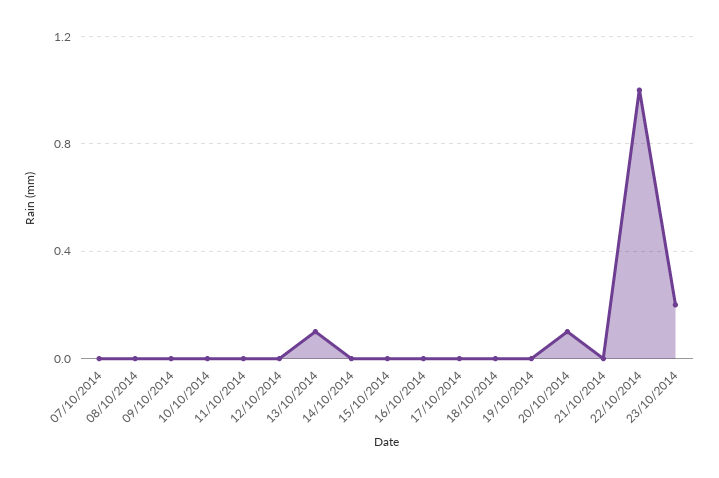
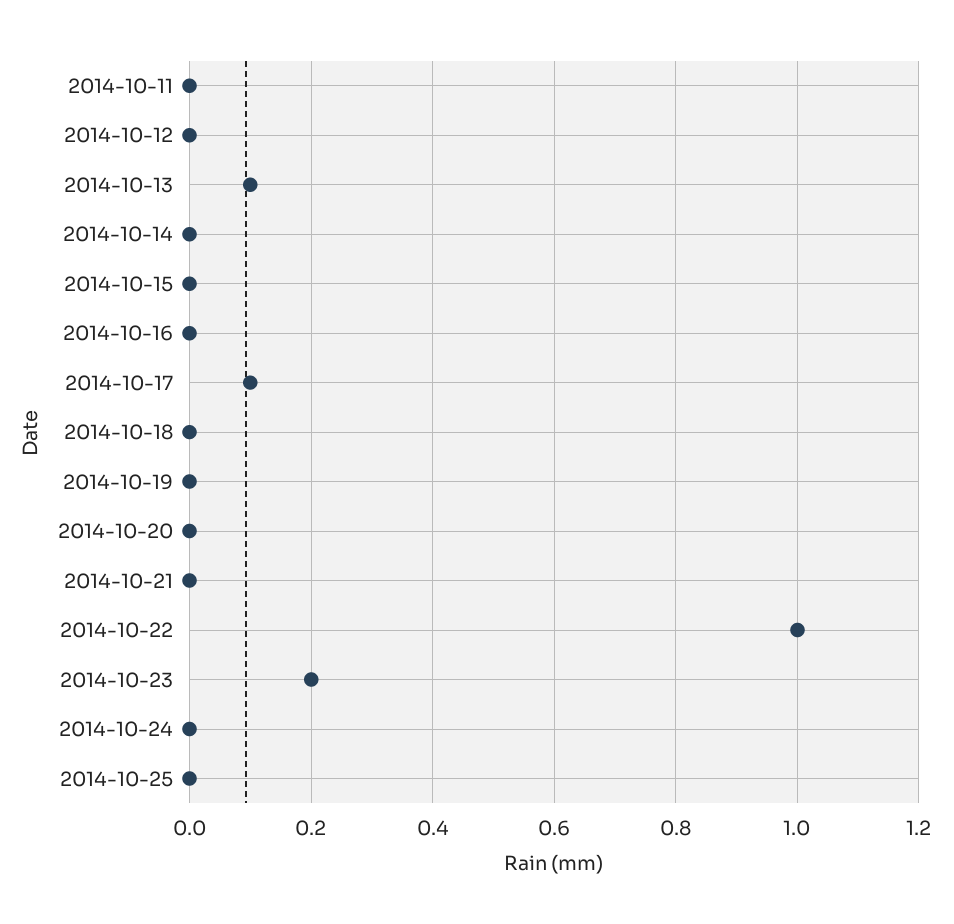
07/10/2014: 0 -> none
08/10/2014: 0 -> none
09/10/2014: 0 -> none
10/10/2014: 0 -> none
17/10/2014: 0 -> 0.1
20/10/2014: 0.1 -> 0
2014-10-24: none -> 0
2014-10-25: none -> 0

